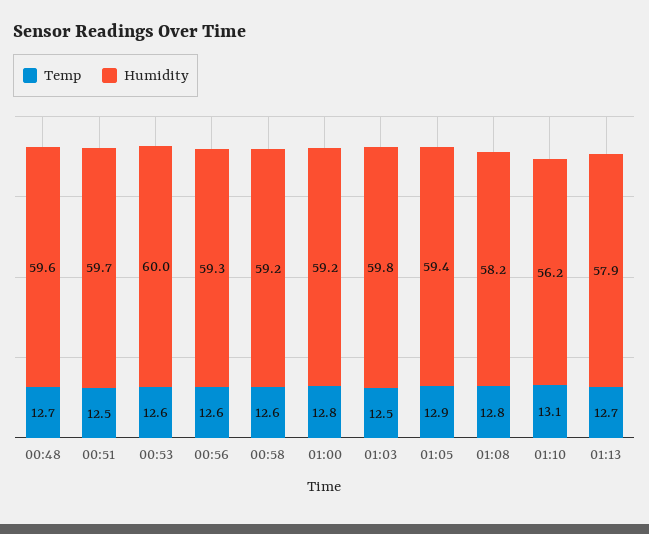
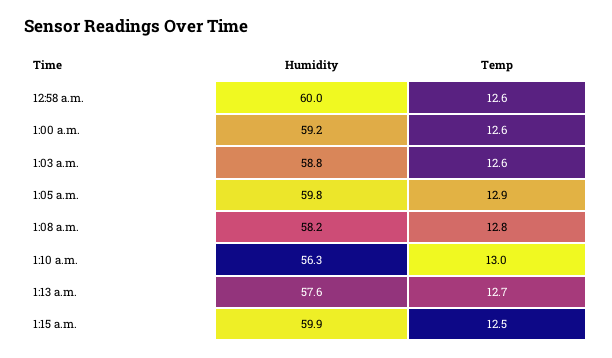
Temp, 00:48: 12.7 -> none
Humidity, 00:48: 59.6 -> none
Temp, 00:51: 12.5 -> none
Humidity, 00:51: 59.7 -> none
Temp, 00:53: 12.6 -> none
Humidity, 00:53: 60 -> none
Temp, 00:56: 12.6 -> none
Humidity, 00:56: 59.3 -> none
Humidity, 00:58: 59.2 -> 60
Temp, 01:00: 12.8 -> 12.6
Temp, 01:03: 12.5 -> 12.6
Humidity, 01:03: 59.8 -> 58.8
Humidity, 01:05: 59.4 -> 59.8
Temp, 01:10: 13.1 -> 13
Humidity, 01:10: 56.2 -> 56.3
Humidity, 01:13: 57.9 -> 57.6
Humidity, 1:15 a.m.: none -> 59.9
Temp, 1:15 a.m.: none -> 12.5

